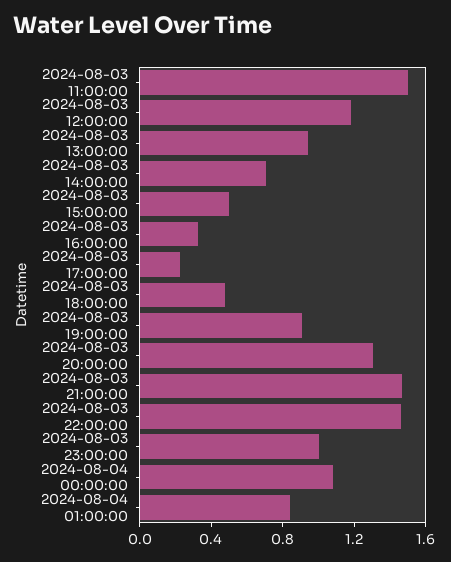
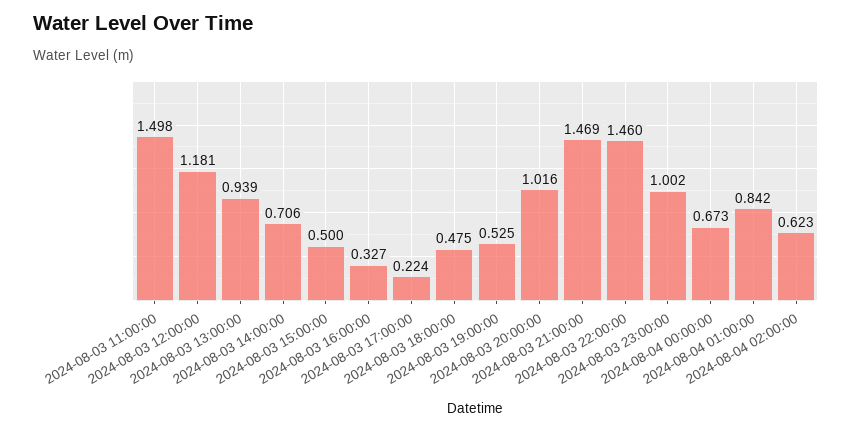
2024-08-03 19:00:00: 0.9 -> 0.525
2024-08-03 20:00:00: 1.3 -> 1.016
2024-08-04 00:00:00: 1.1 -> 0.673
2024-08-04 02:00:00: none -> 0.623

